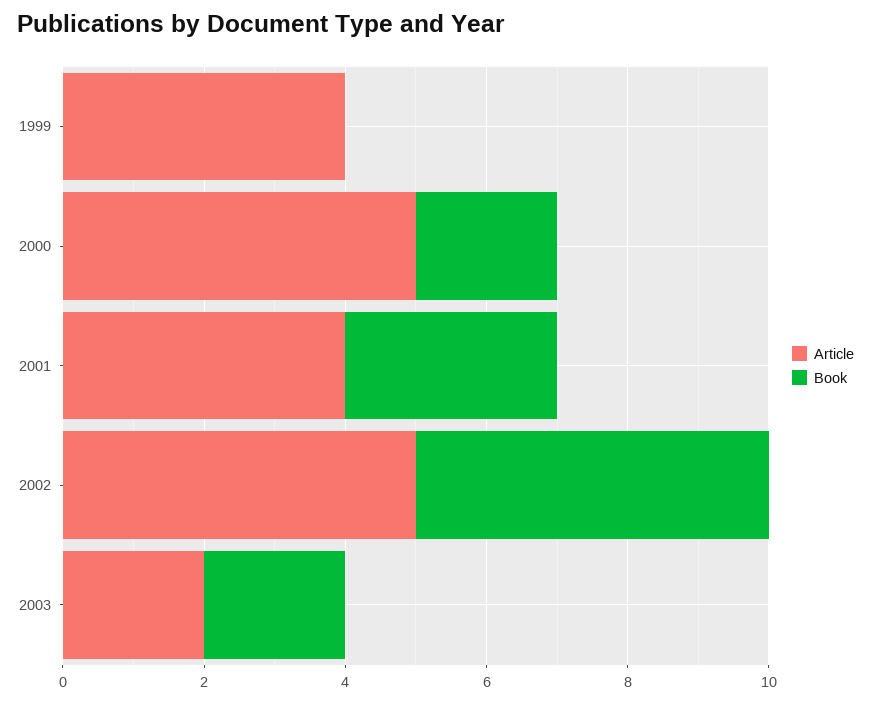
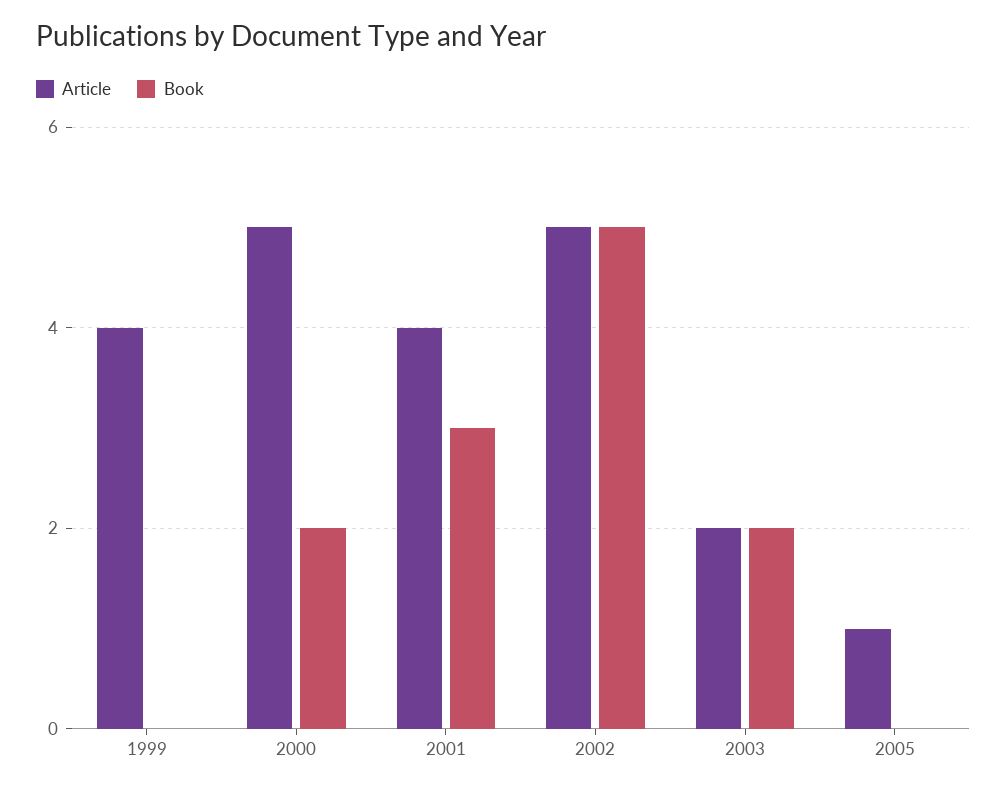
Article, 2005: none -> 1
Book, 2005: none -> 0

